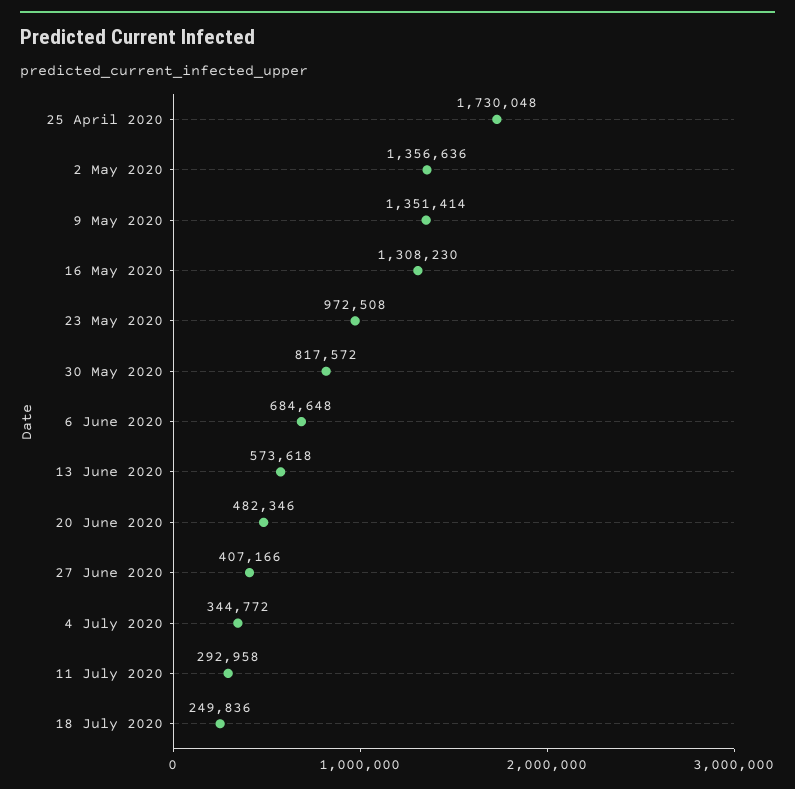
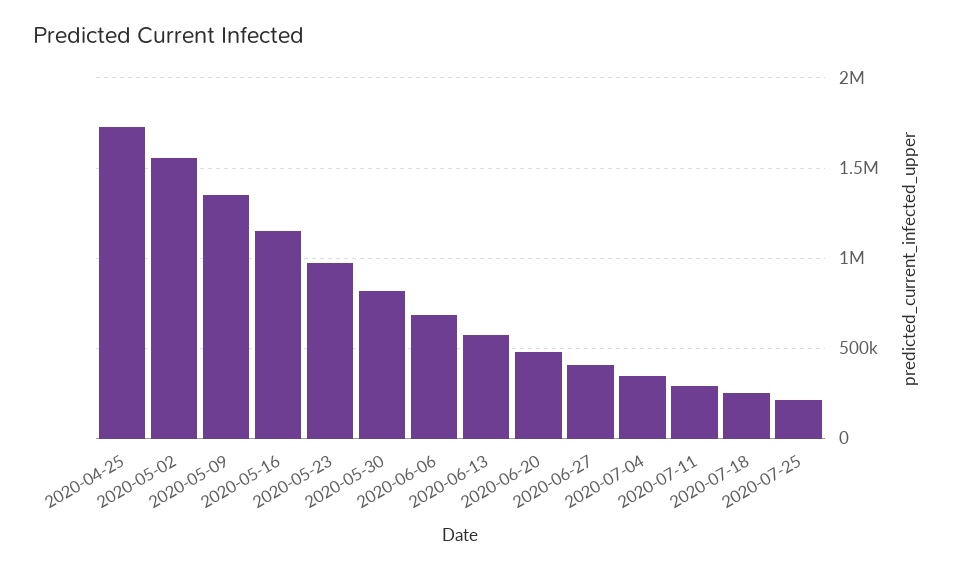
2 May 2020: 1356636 -> 1550000
16 May 2020: 1308230 -> 1150000
2020-07-25: none -> 200000

